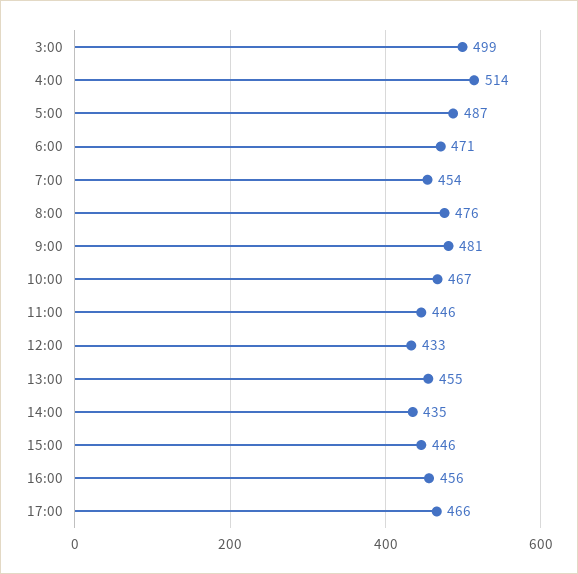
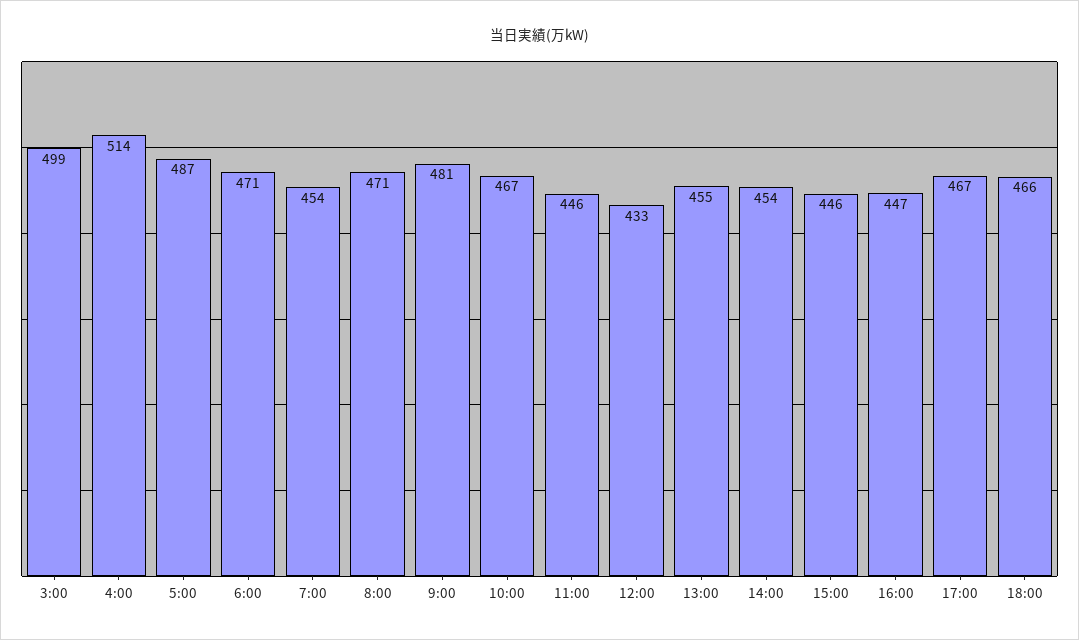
8:00: 476 -> 471
14:00: 435 -> 454
16:00: 456 -> 447
17:00: 466 -> 467
18:00: none -> 466

